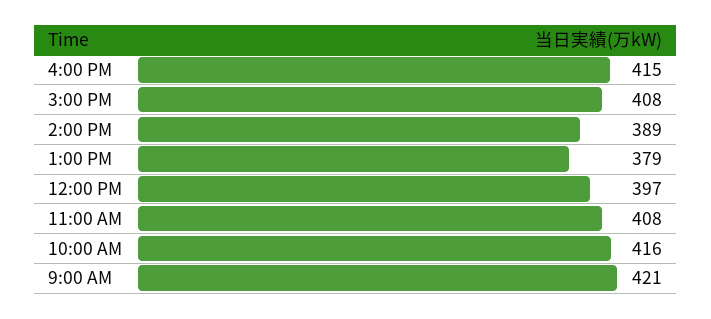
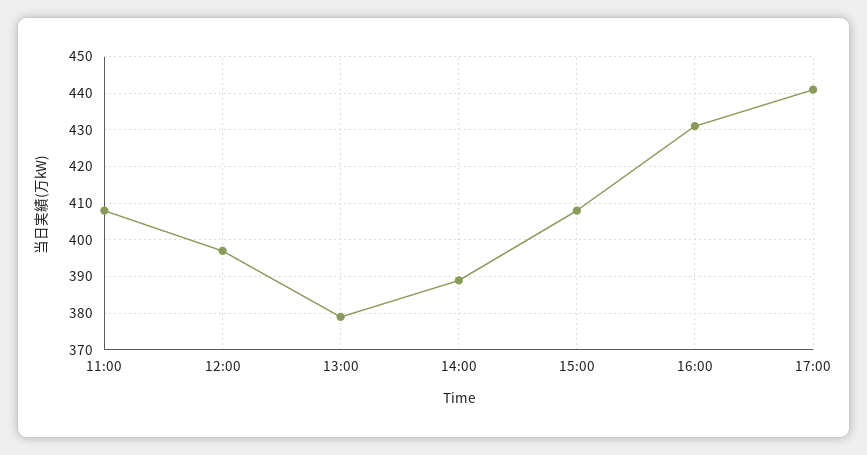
4:00 PM: 415 -> 430
10:00 AM: 416 -> none
9:00 AM: 421 -> none
17:00: none -> 440

